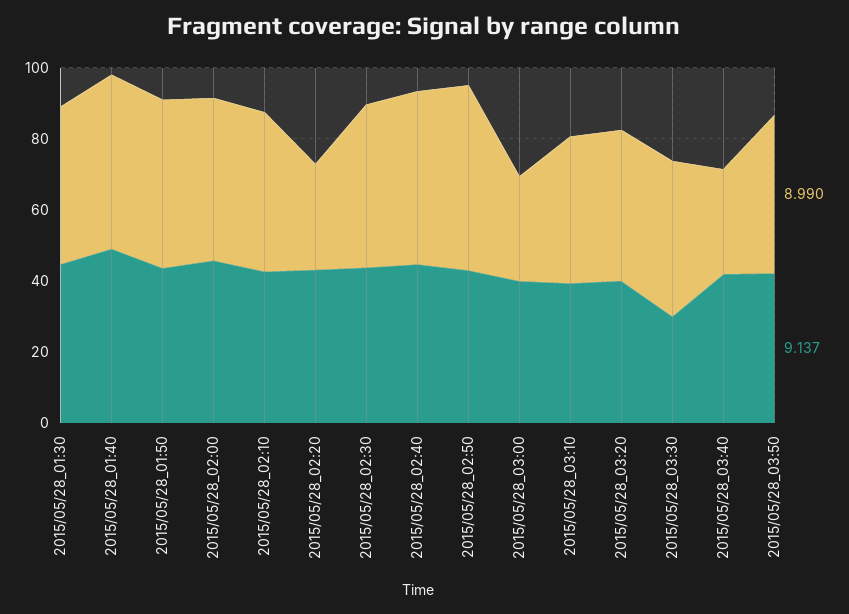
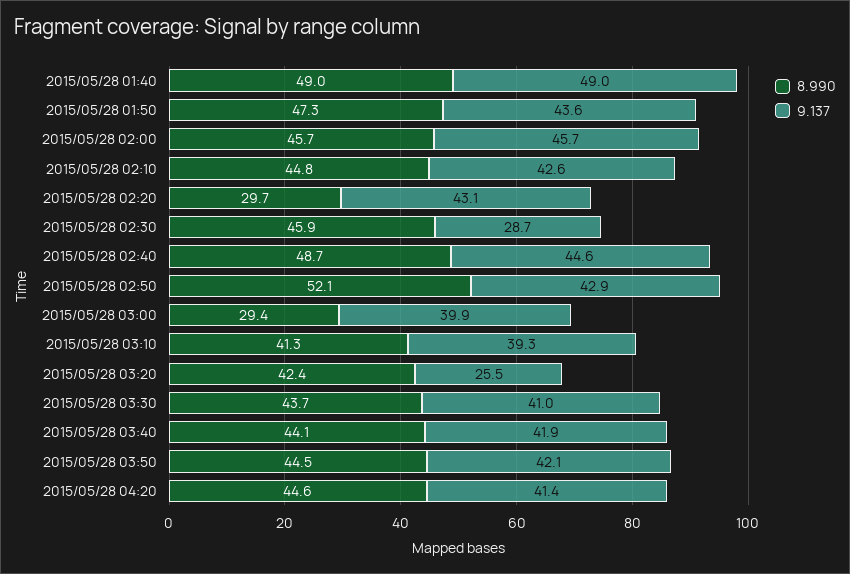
8.990, 2015/05/28_01:30: 45 -> none
9.137, 2015/05/28_01:30: 45 -> none
9.137, 2015/05/28_02:30: 45 -> 28.7
9.137, 2015/05/28_03:20: 40 -> 25.5
9.137, 2015/05/28_03:30: 30 -> 41
8.990, 2015/05/28_03:40: 30 -> 44.1
8.990, 2015/05/28 04:20: none -> 44.6
9.137, 2015/05/28 04:20: none -> 41.4

